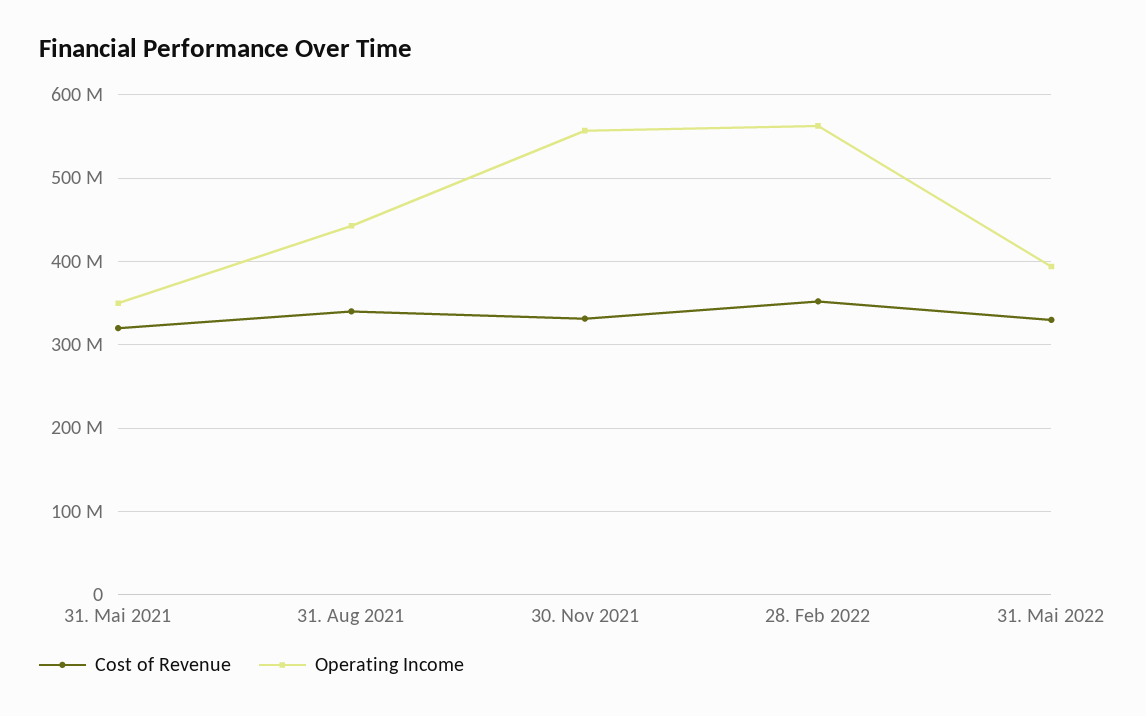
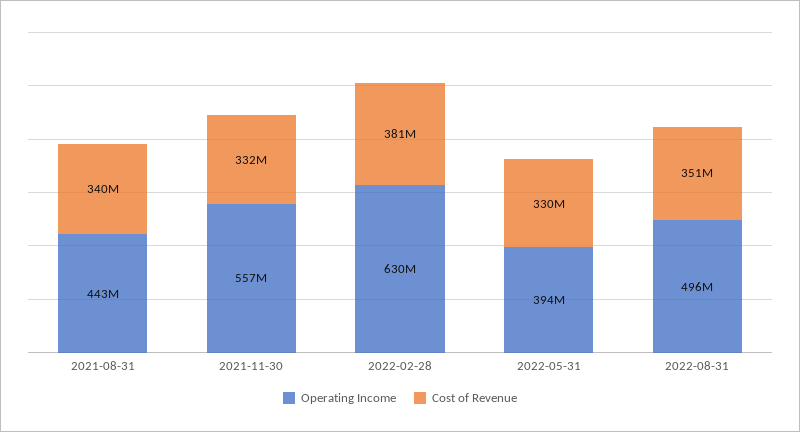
Cost of Revenue, 31. Mai 2021: 320000000 -> none
Operating Income, 31. Mai 2021: 350000000 -> none
Cost of Revenue, 28. Feb 2022: 350000000 -> 381000000
Operating Income, 28. Feb 2022: 560000000 -> 630000000
Operating Income, 2022-08-31: none -> 496000000
Cost of Revenue, 2022-08-31: none -> 351000000

